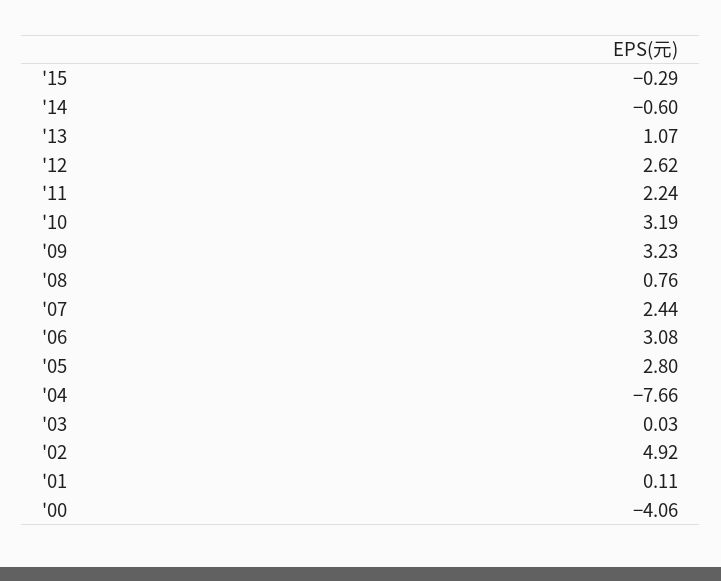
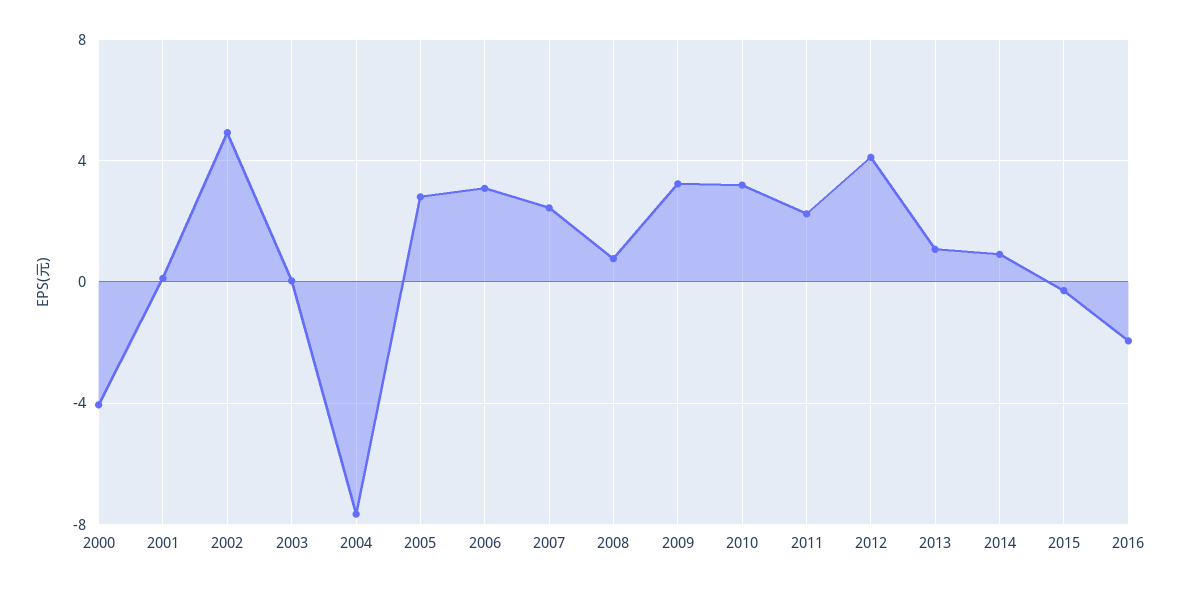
'14: -0.6 -> 1
'12: 2.62 -> 4
2016: none -> -2

